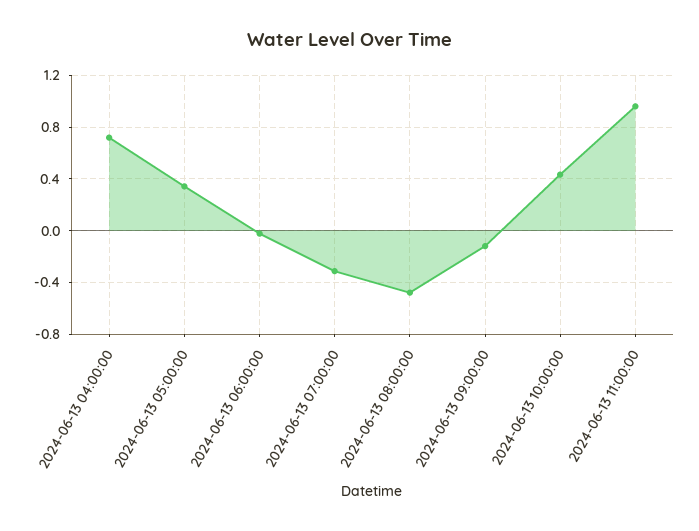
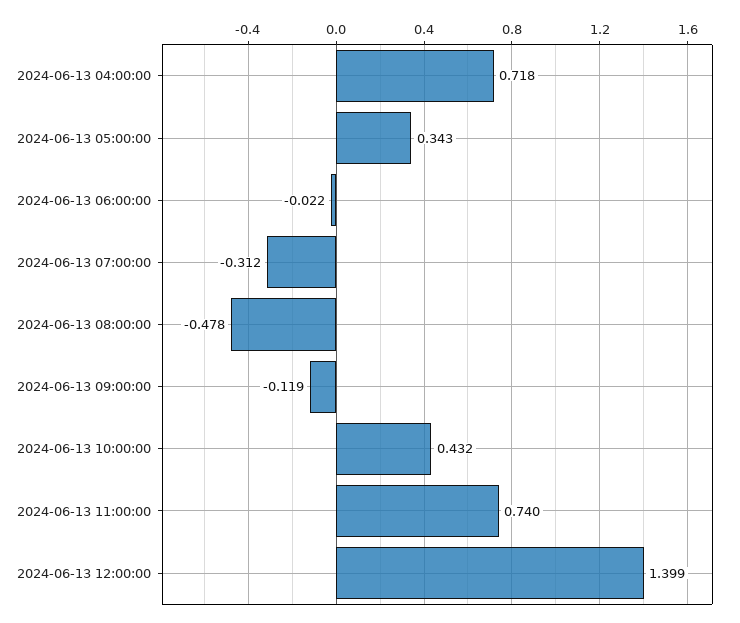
2024-06-13 11:00:00: 0.95 -> 0.74
2024-06-13 12:00:00: none -> 1.399

